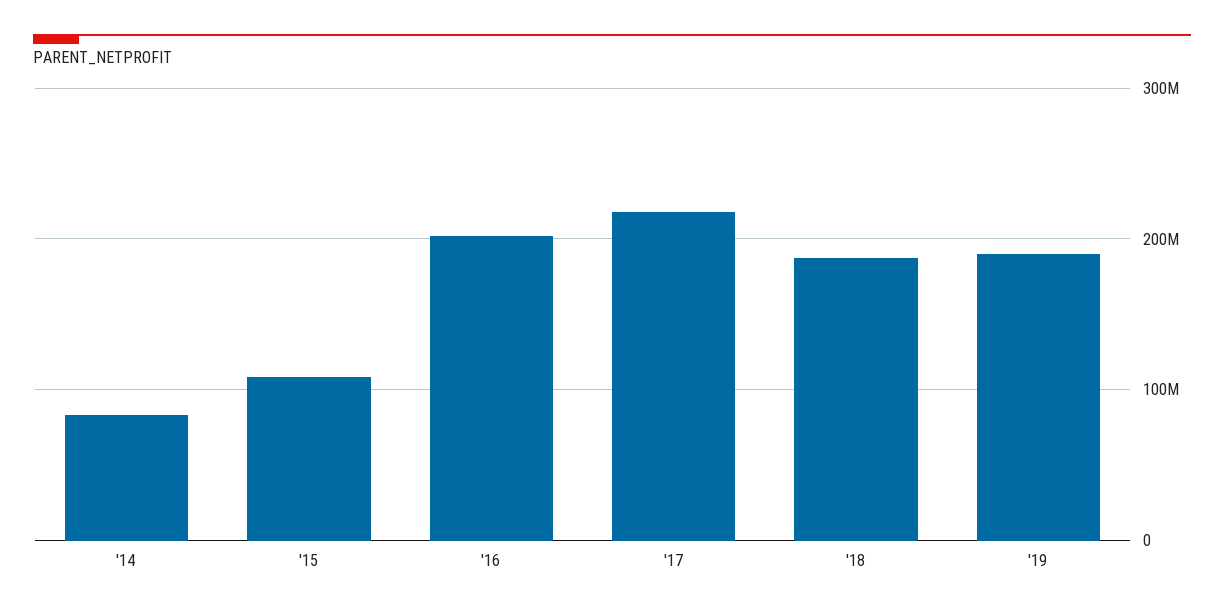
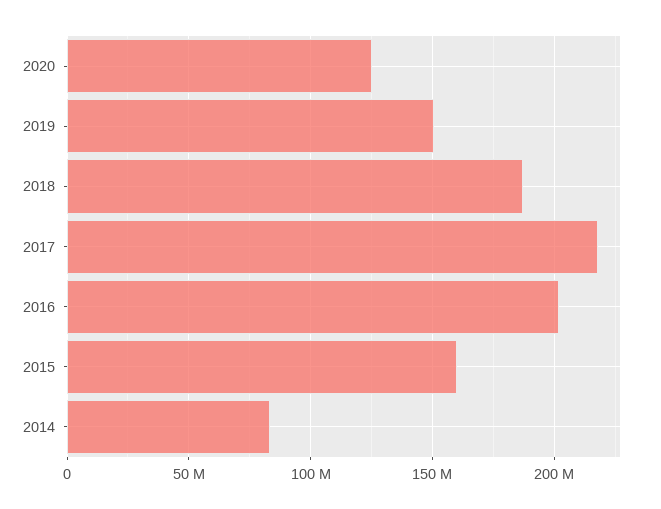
'15: 110000000 -> 160000000
'19: 190000000 -> 150000000
2020: none -> 125000000

